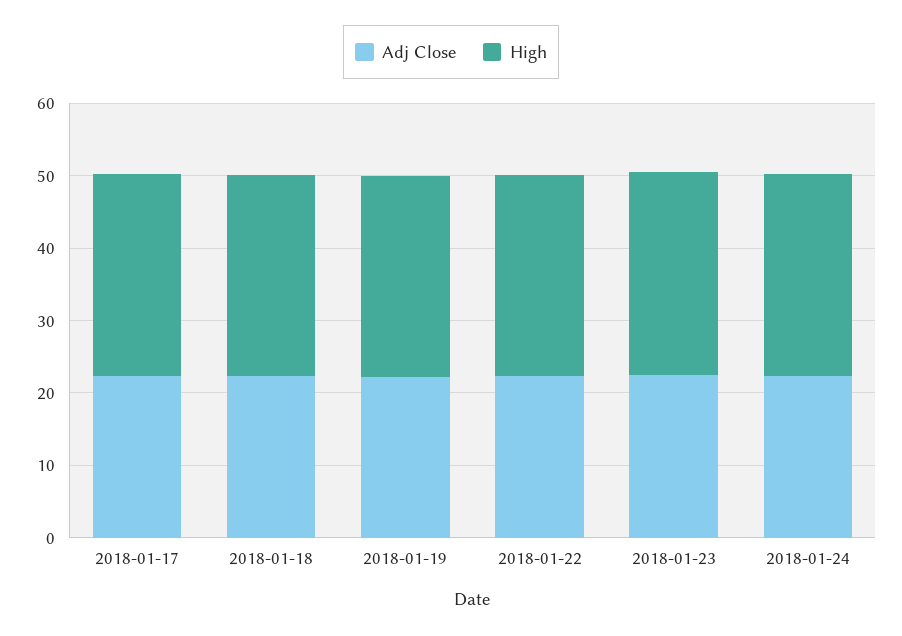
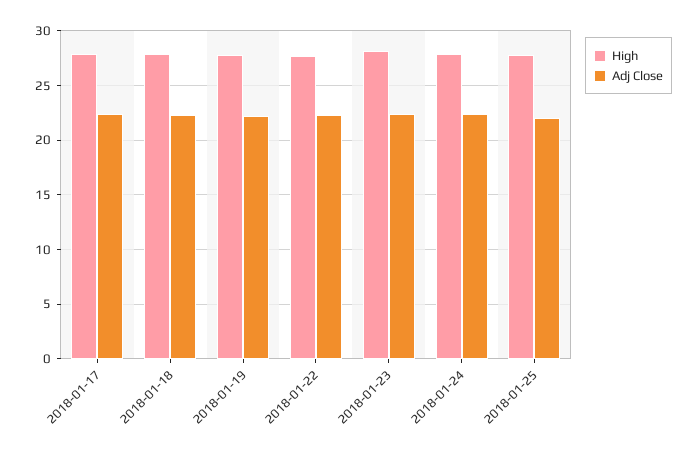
High, 2018-01-25: none -> 28
Adj Close, 2018-01-25: none -> 22

